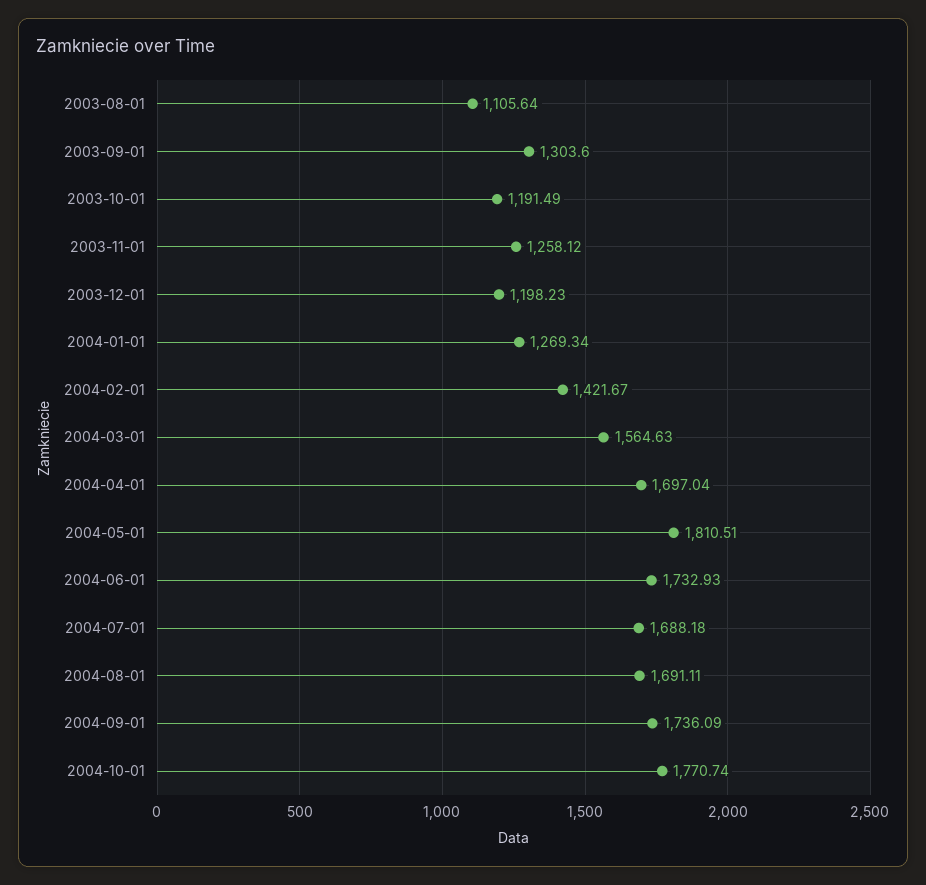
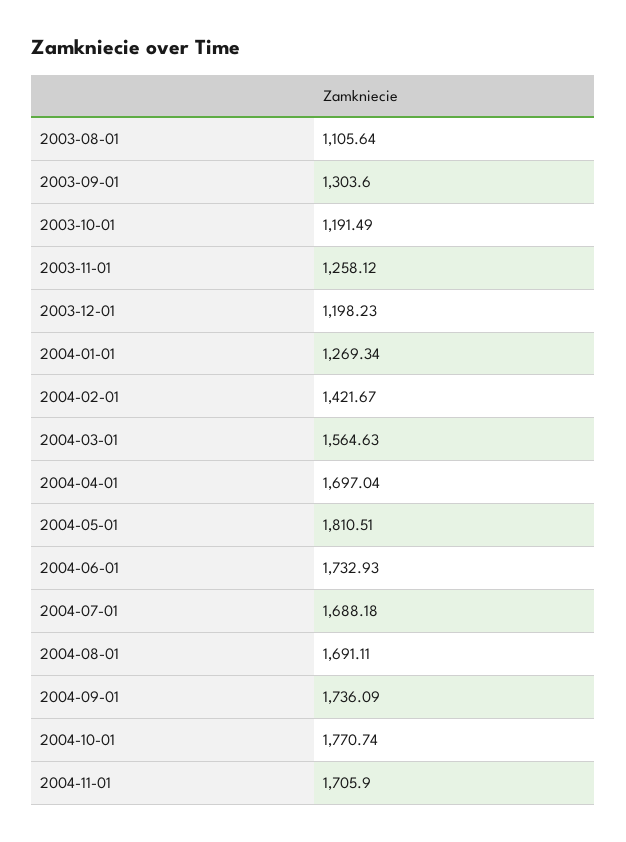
2004-11-01: none -> 1705.9

